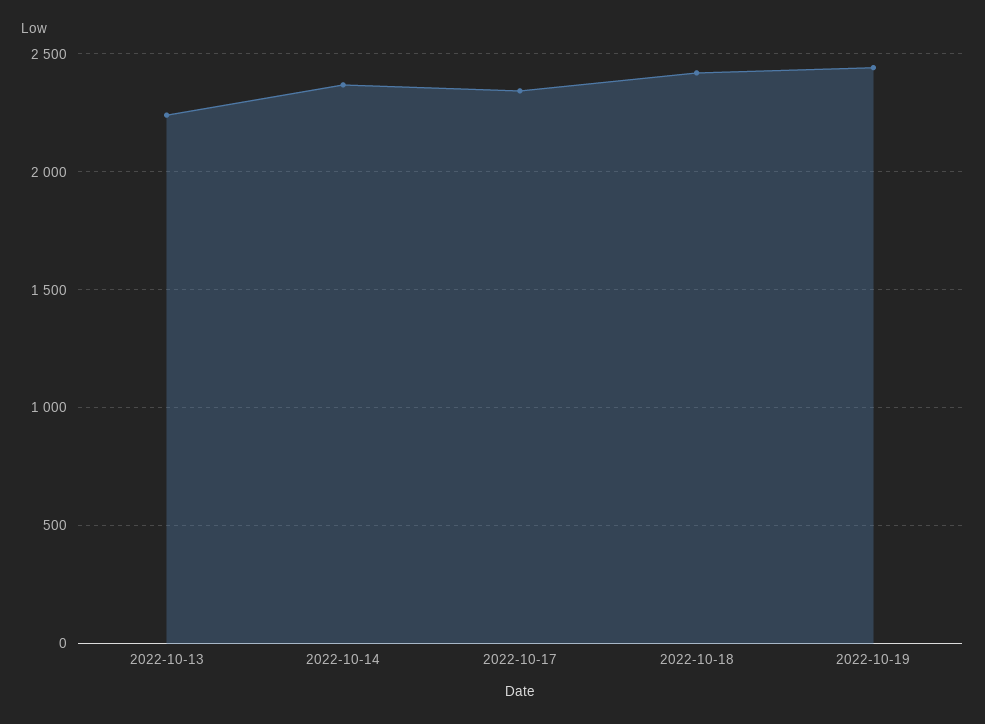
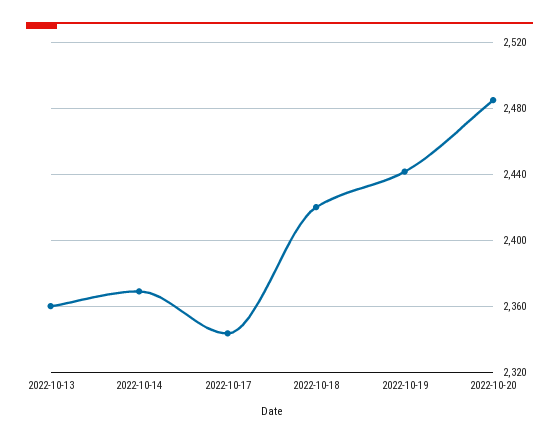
2022-10-13: 2250 -> 2360
2022-10-20: none -> 2485

